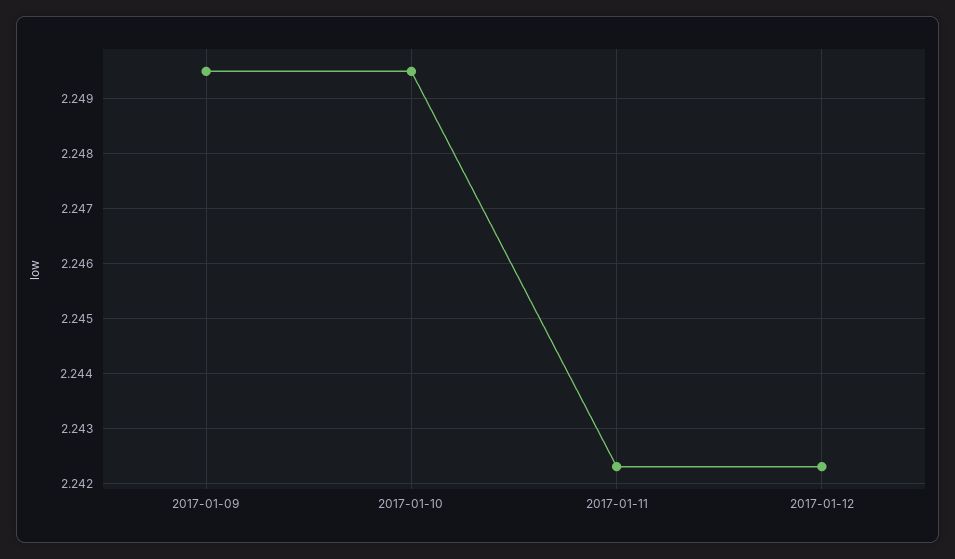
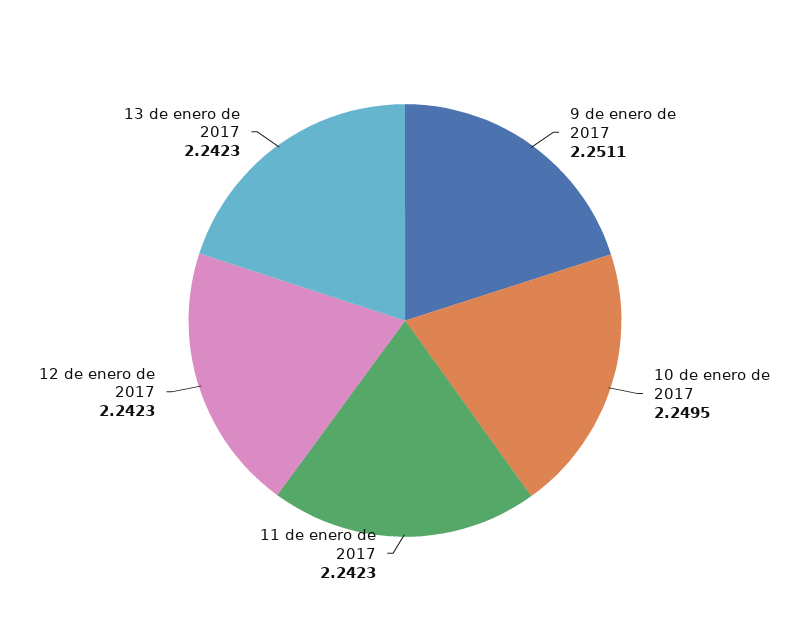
2017-01-09: 2.2495 -> 2.2511
13 de enero de 2017: none -> 2.2423

